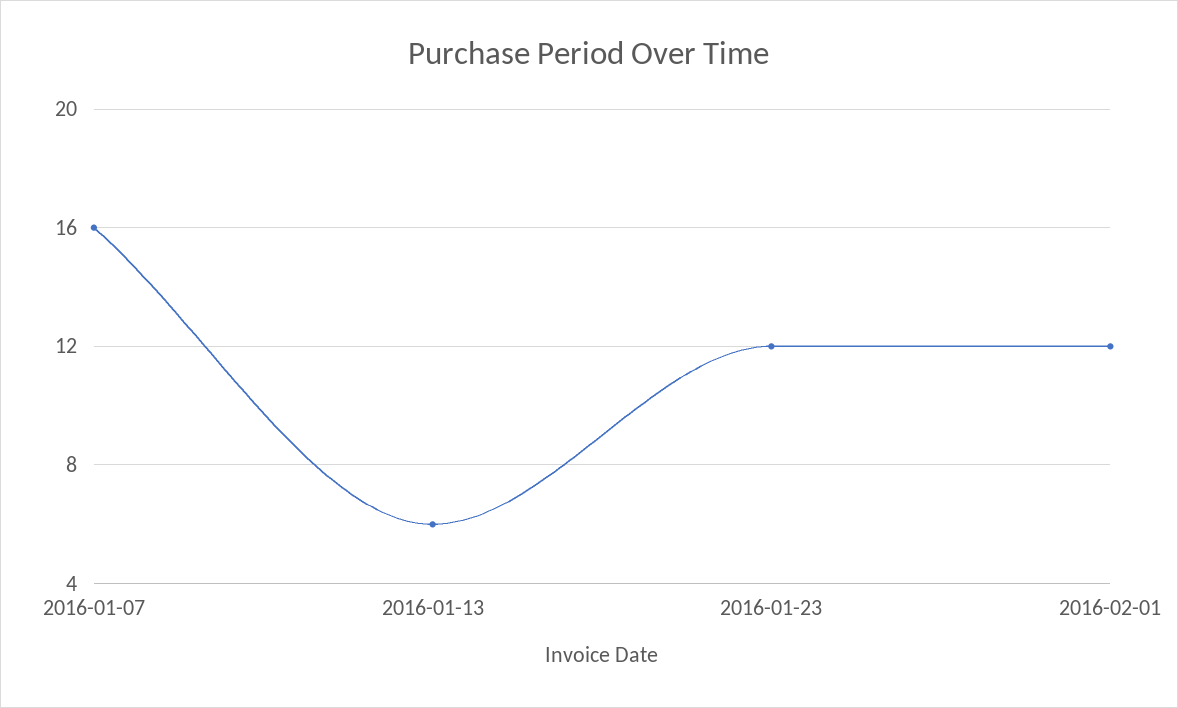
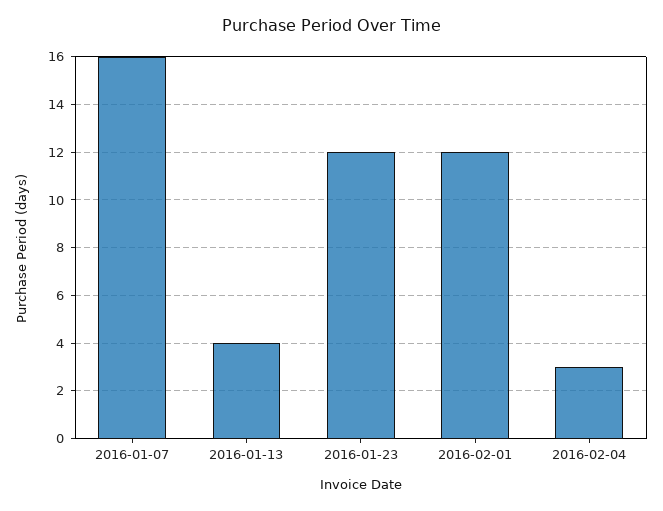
2016-01-13: 6 -> 4
2016-02-04: none -> 3

